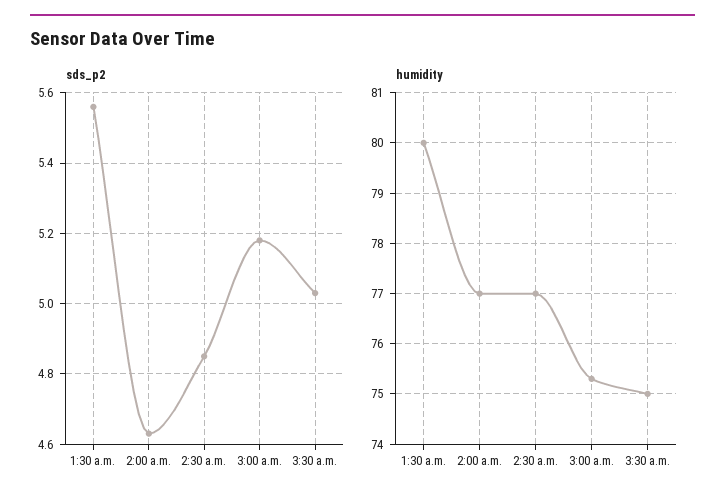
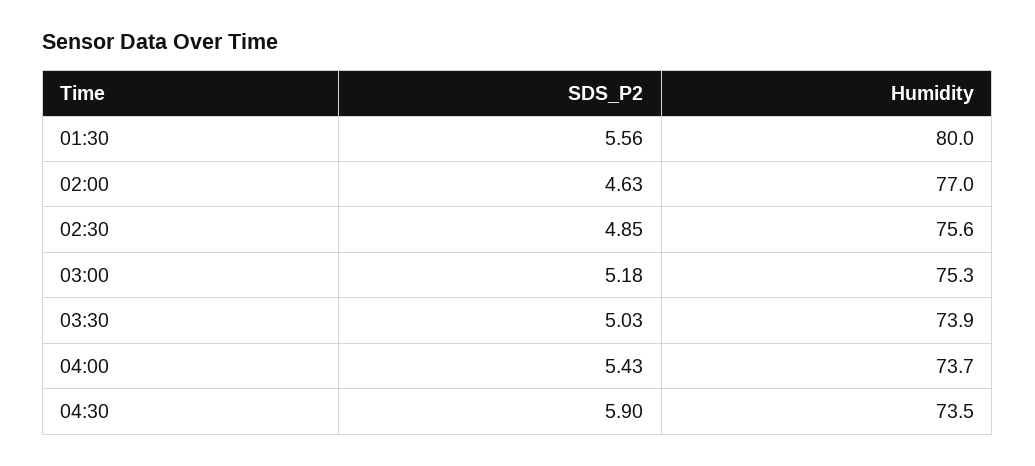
humidity, 2:30 a.m.: 77 -> 75.6
humidity, 3:30 a.m.: 75 -> 73.9
sds_p2, 04:00: none -> 5.43
humidity, 04:00: none -> 73.7
sds_p2, 04:30: none -> 5.9
humidity, 04:30: none -> 73.5

